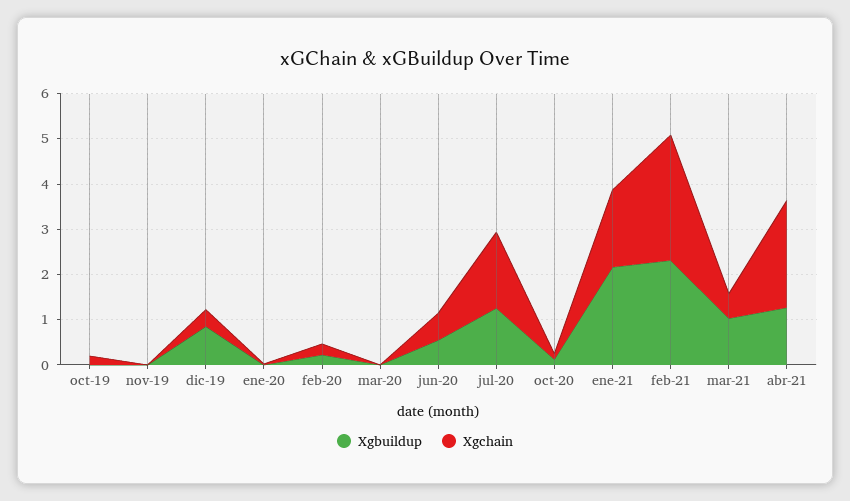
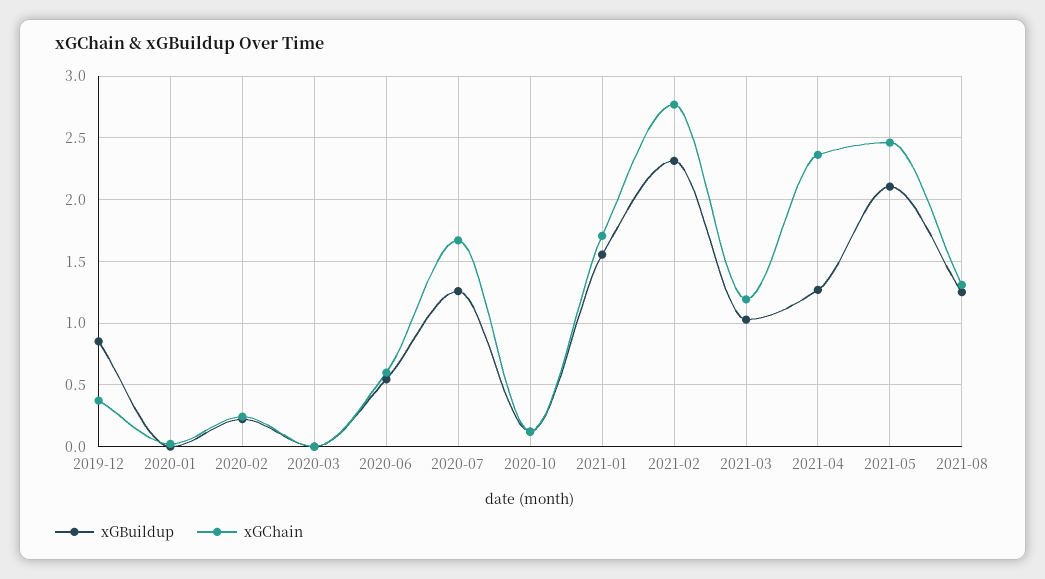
Xgbuildup, oct-19: 0 -> none
Xgchain, oct-19: 0.2 -> none
Xgbuildup, nov-19: 0 -> none
Xgchain, nov-19: 0 -> none
Xgbuildup, ene-21: 2.2 -> 1.55
Xgchain, mar-21: 0.6 -> 1.2
Xgbuildup, 2021-05: none -> 2.1
Xgchain, 2021-05: none -> 2.45
Xgbuildup, 2021-08: none -> 1.25
Xgchain, 2021-08: none -> 1.3

